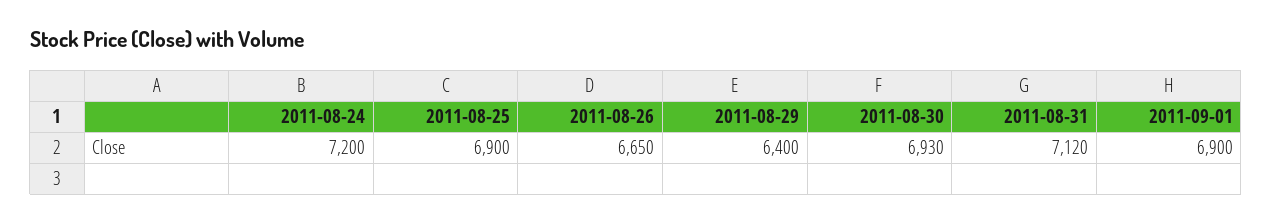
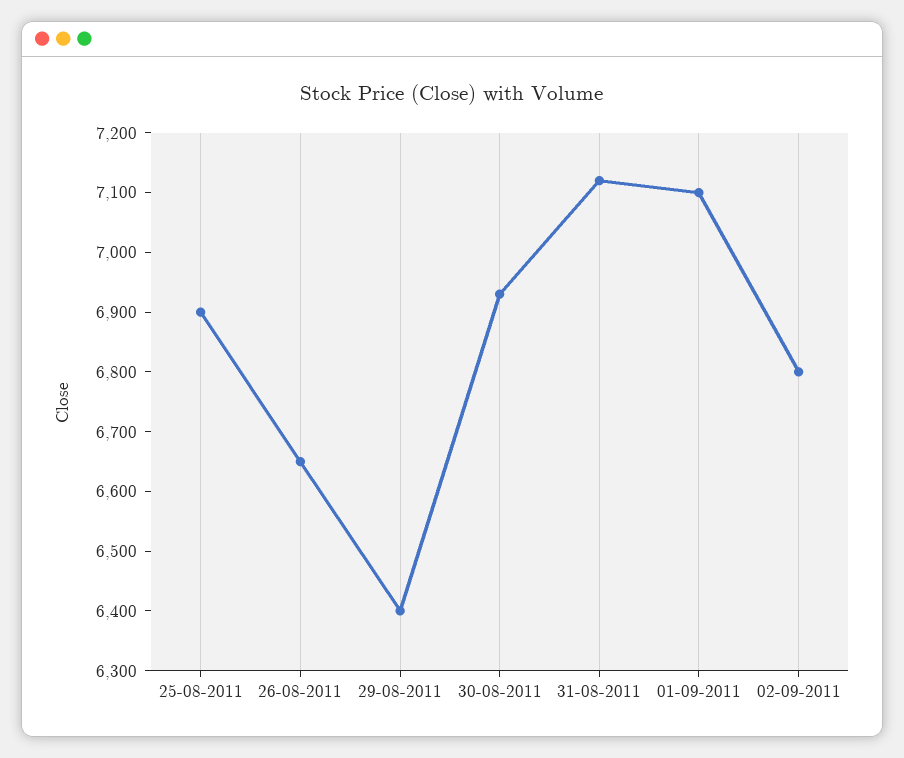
2011-08-24: 7200 -> none
2011-09-01: 6900 -> 7100
02-09-2011: none -> 6800

